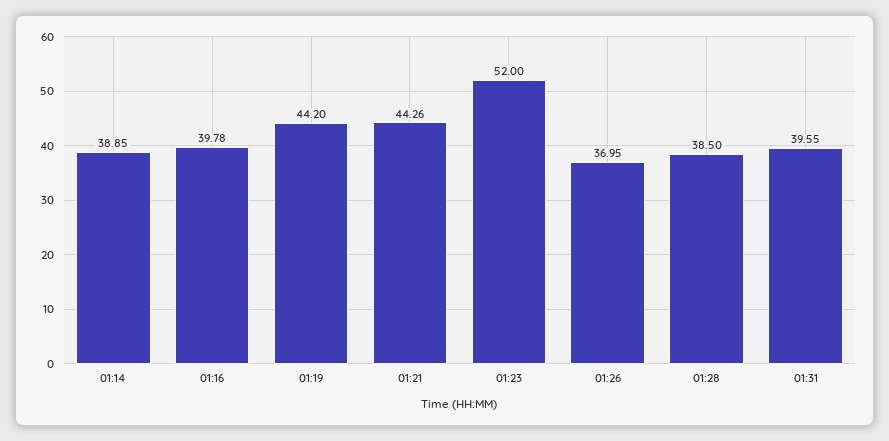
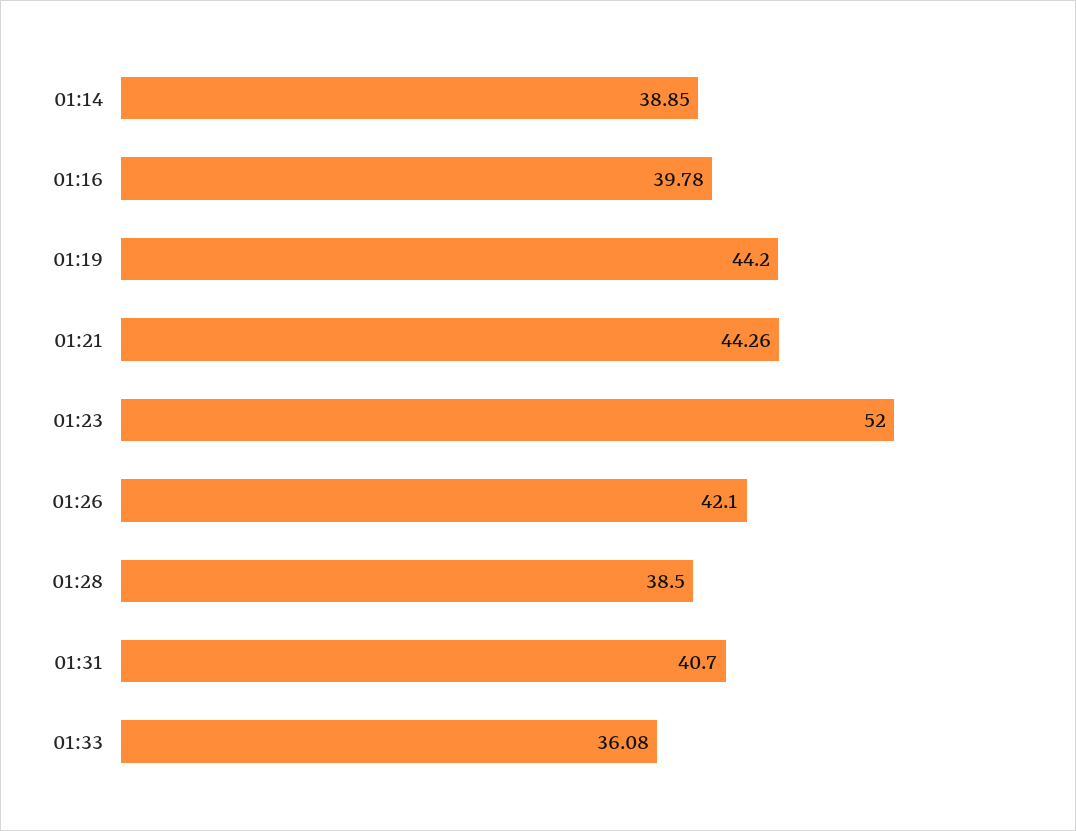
01:26: 36.95 -> 42.1
01:31: 39.55 -> 40.7
01:33: none -> 36.08

